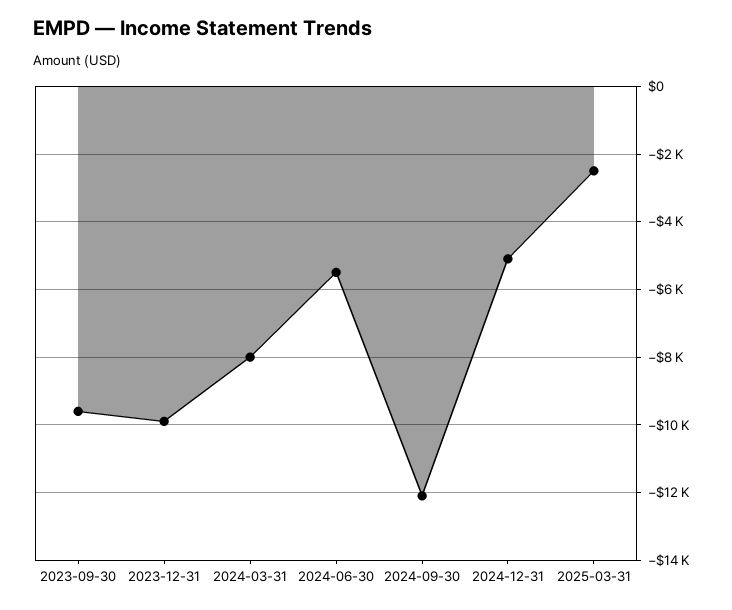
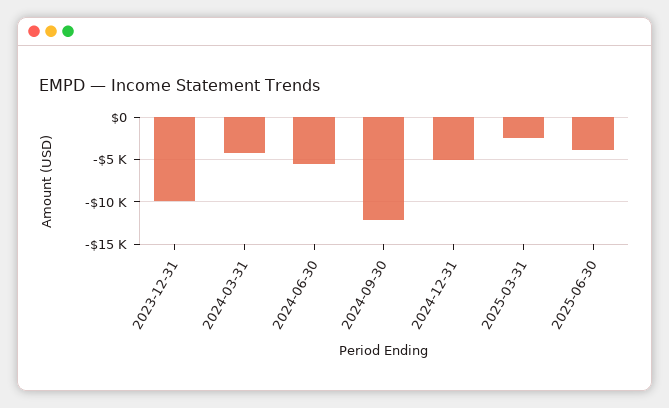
2023-09-30: -9600 -> none
2024-03-31: -8000 -> -4000
2025-06-30: none -> -4000

